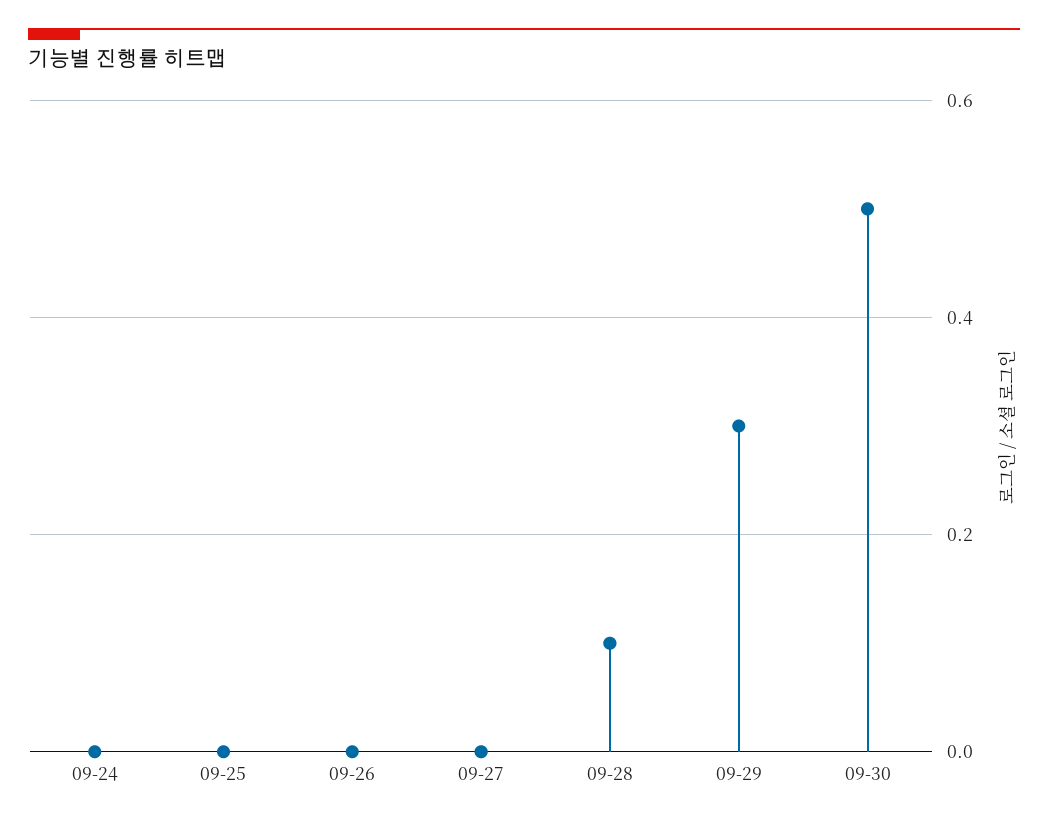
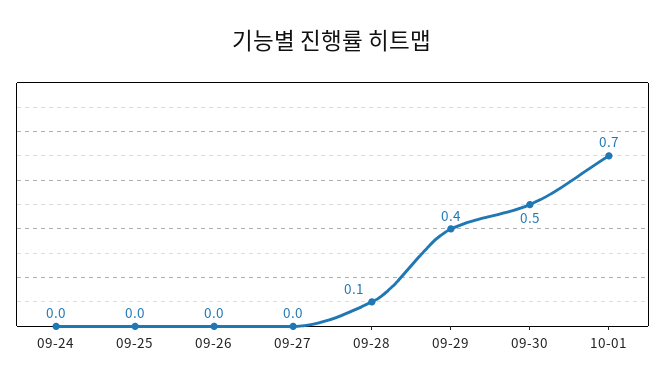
09-29: 0.3 -> 0.4
10-01: none -> 0.7

